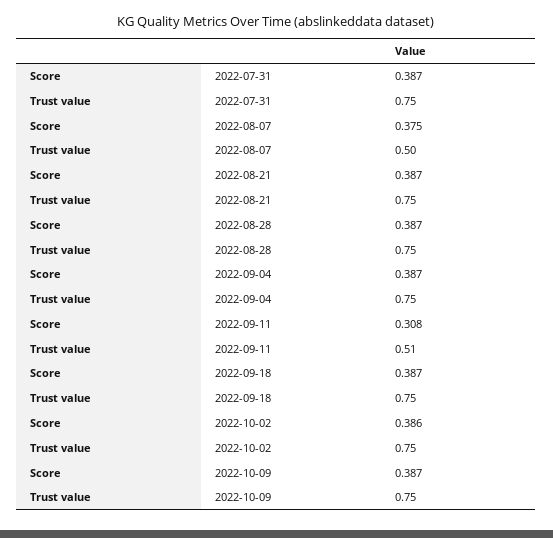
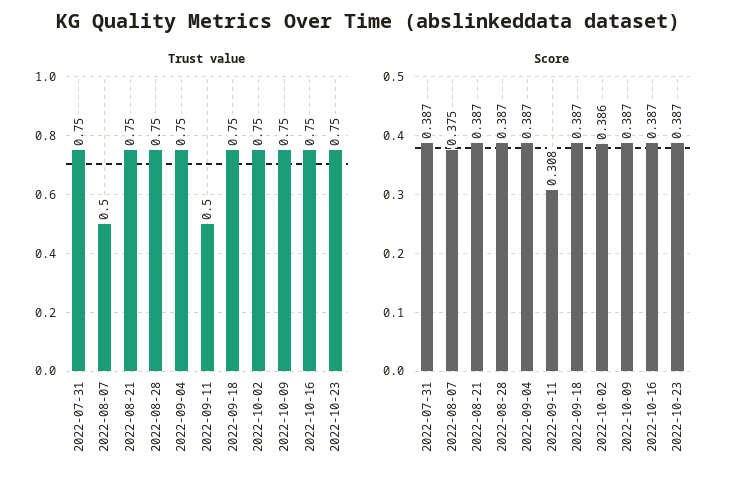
Trust value, 2022-09-11: 0.51 -> 0.5
Trust value, 2022-10-16: none -> 0.75
Trust value, 2022-10-23: none -> 0.75
Score, 2022-10-16: none -> 0.387
Score, 2022-10-23: none -> 0.387

